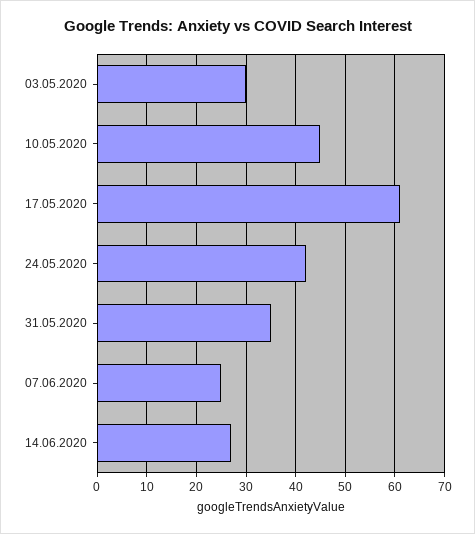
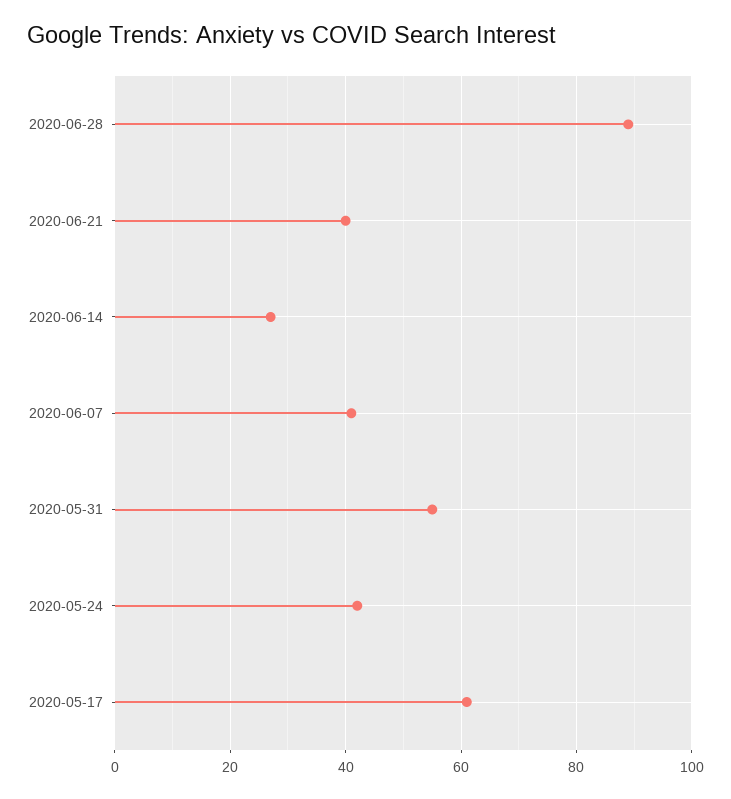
03.05.2020: 30 -> none
10.05.2020: 45 -> none
31.05.2020: 35 -> 55
07.06.2020: 25 -> 40
2020-06-28: none -> 90
2020-06-21: none -> 40

